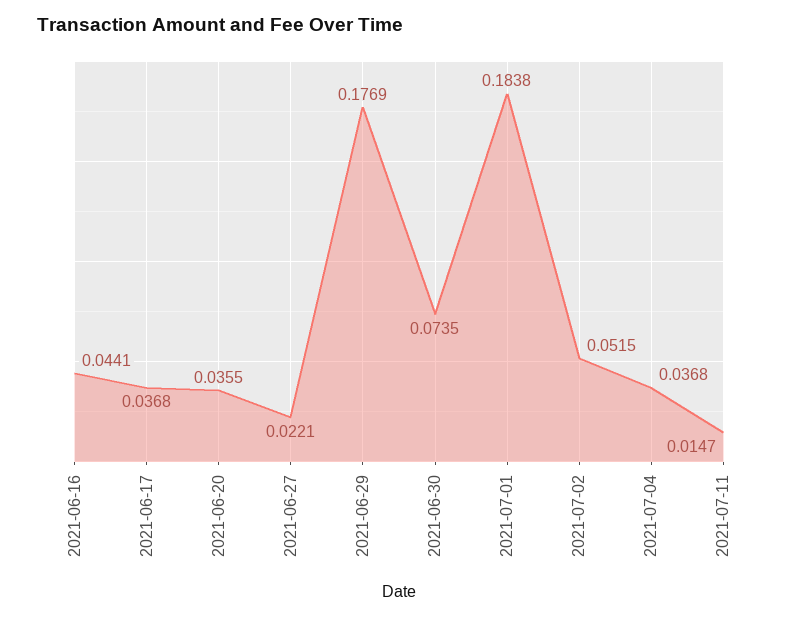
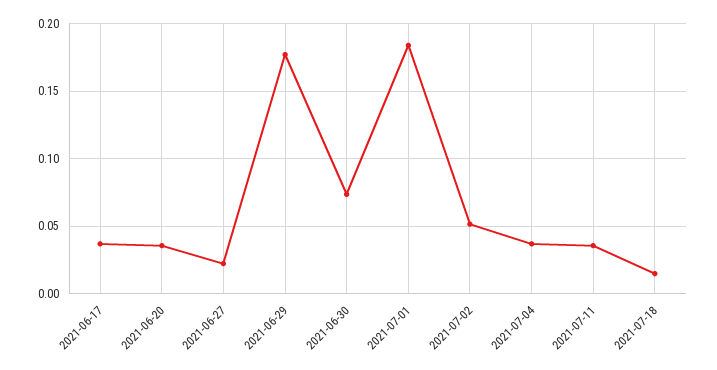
2021-06-16: 0.0441 -> none
2021-07-11: 0.0147 -> 0.035
2021-07-18: none -> 0.015

